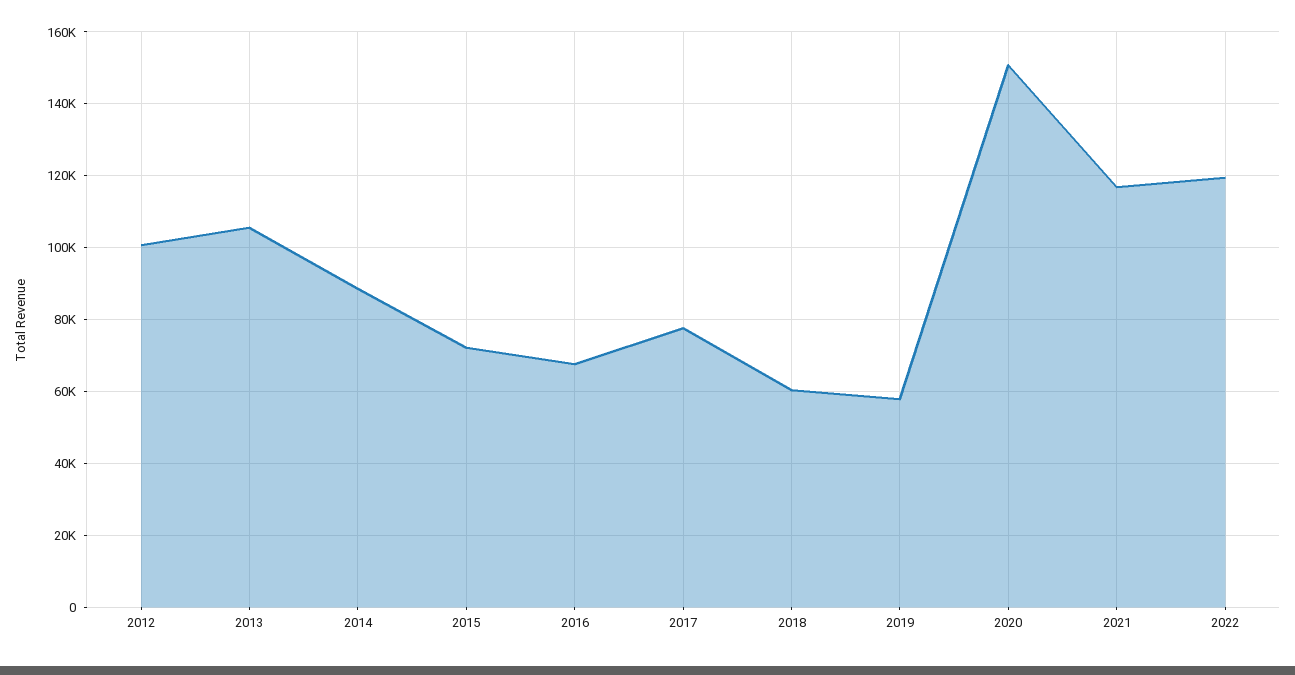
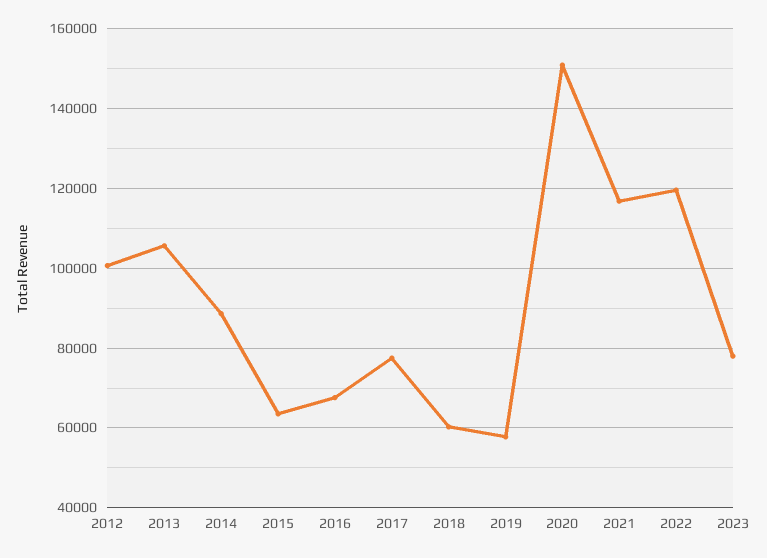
2015: 72000 -> 64000
2023: none -> 78000

